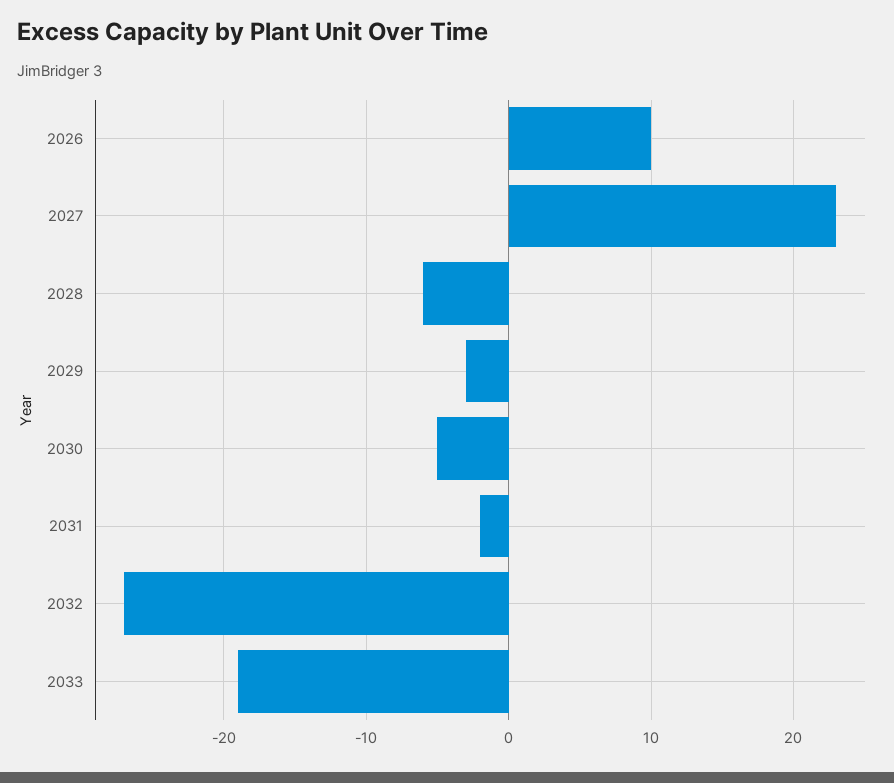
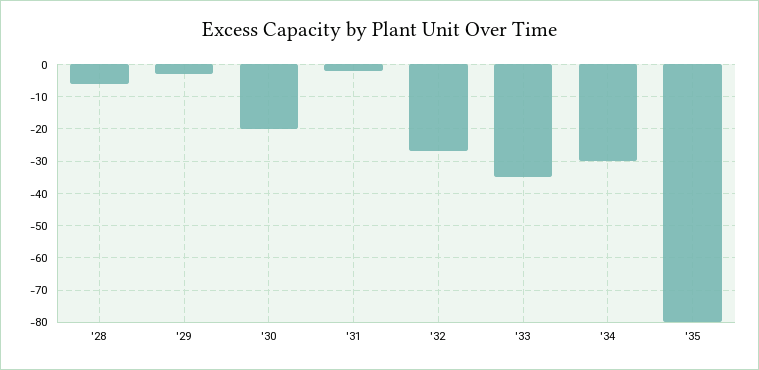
2026: 10 -> none
2027: 23 -> none
2030: -5 -> -20
2033: -19 -> -35
'34: none -> -30
'35: none -> -80

